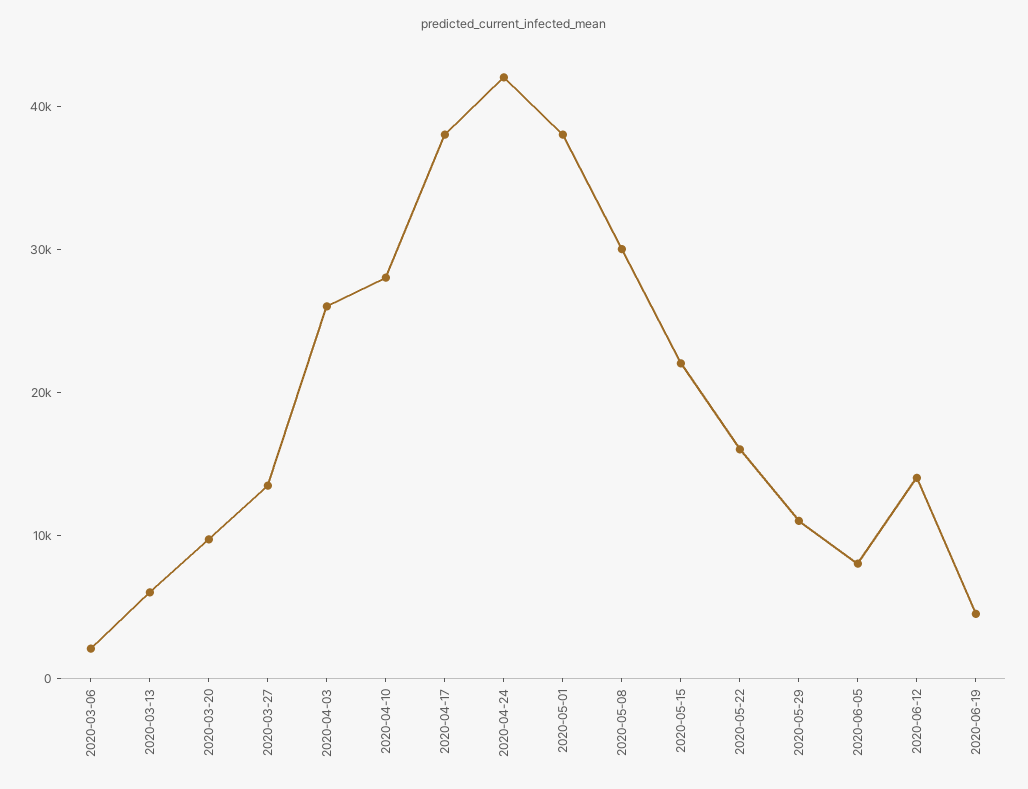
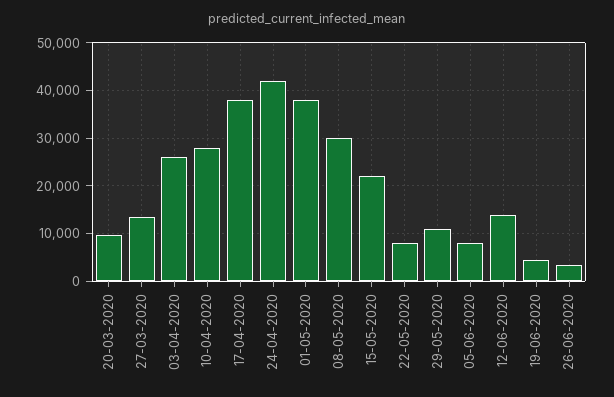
2020-03-06: 2000 -> none
2020-03-13: 6000 -> none
2020-05-22: 16000 -> 8000
26-06-2020: none -> 4000

